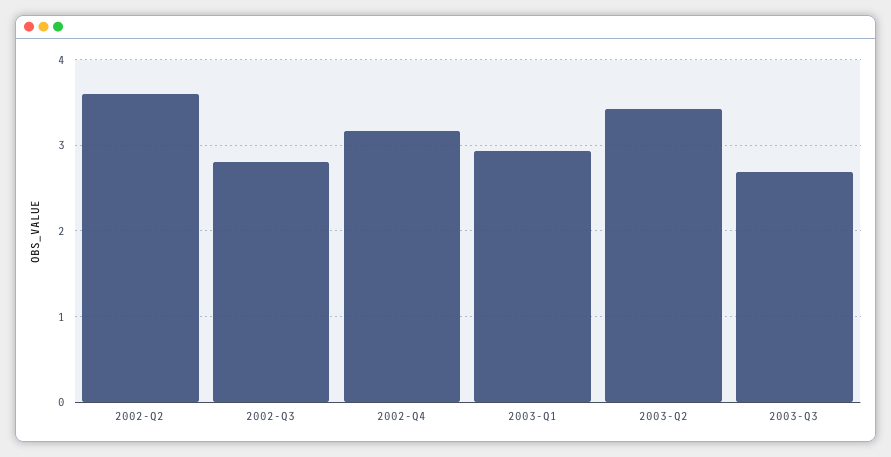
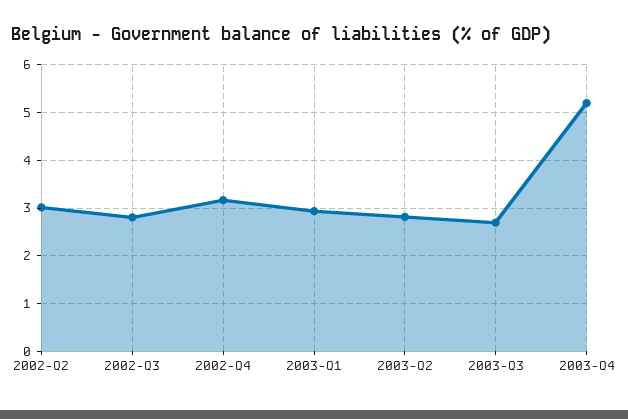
2002-Q2: 3.6 -> 3
2003-Q2: 3.4 -> 2.8
2003-Q4: none -> 5.2

